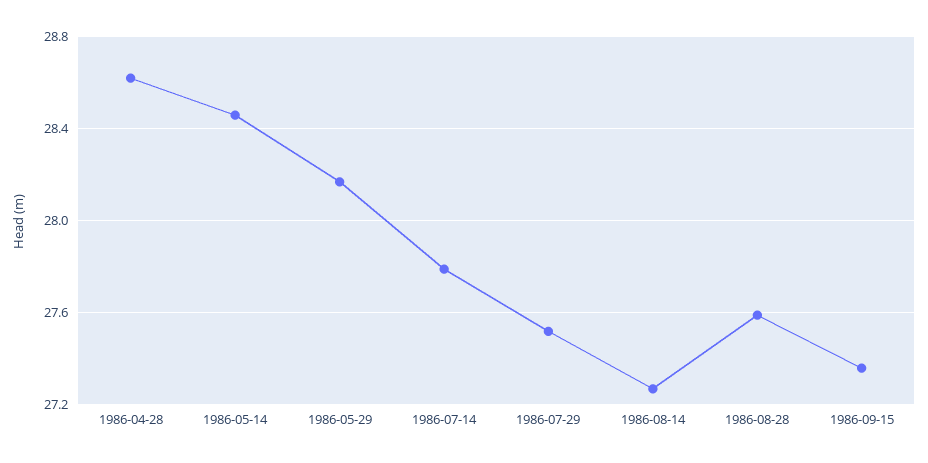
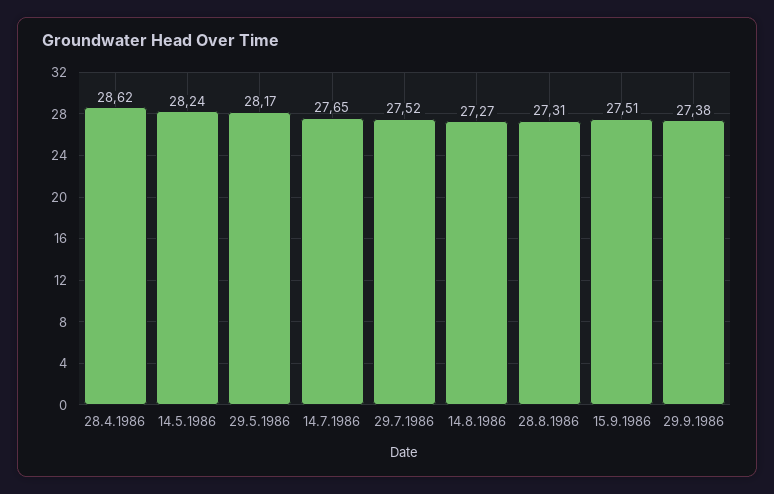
1986-05-14: 28.45 -> 28.24
1986-07-14: 27.8 -> 27.65
1986-08-28: 27.6 -> 27.31
1986-09-15: 27.35 -> 27.51
29.9.1986: none -> 27.38

